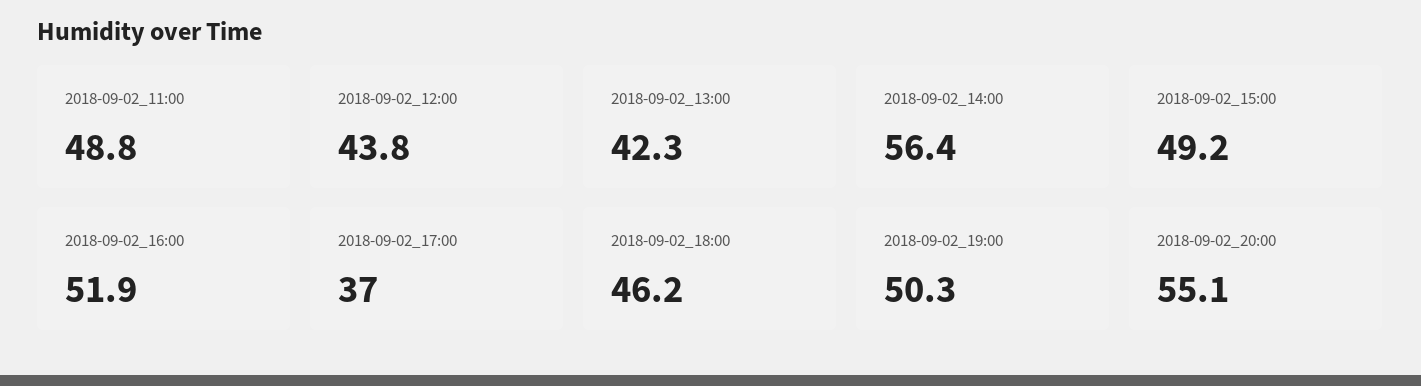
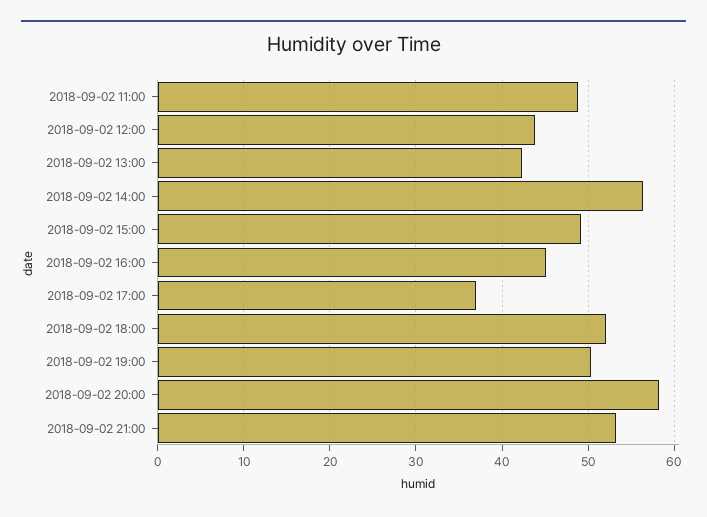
2018-09-02_16:00: 51.9 -> 45
2018-09-02_18:00: 46.2 -> 52
2018-09-02_20:00: 55.1 -> 58
2018-09-02 21:00: none -> 53

